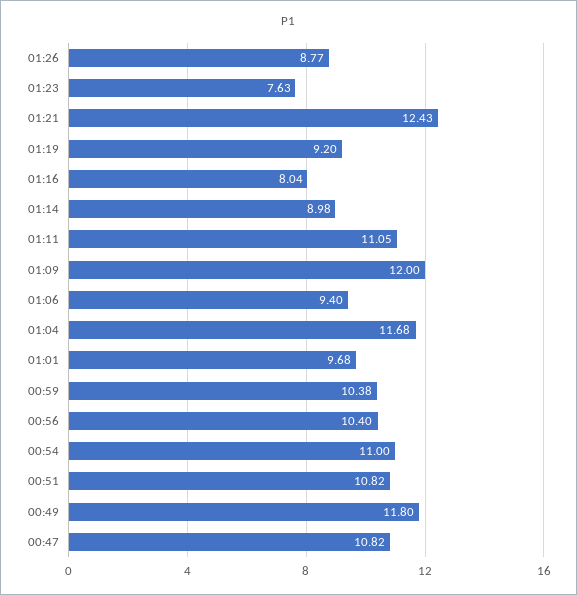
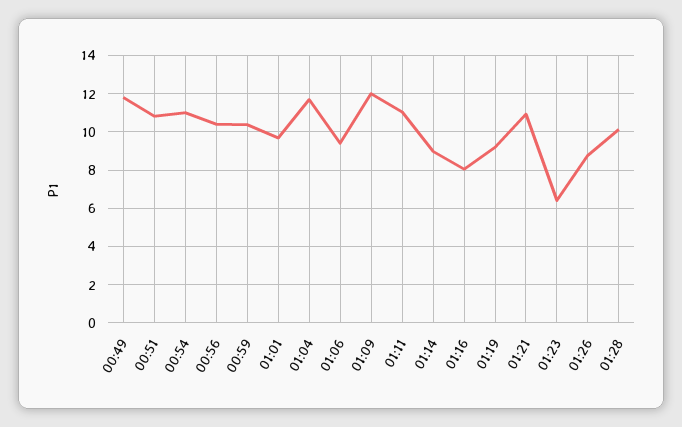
01:23: 7.63 -> 6.5
01:21: 12.43 -> 11
00:47: 10.82 -> none
01:28: none -> 10

